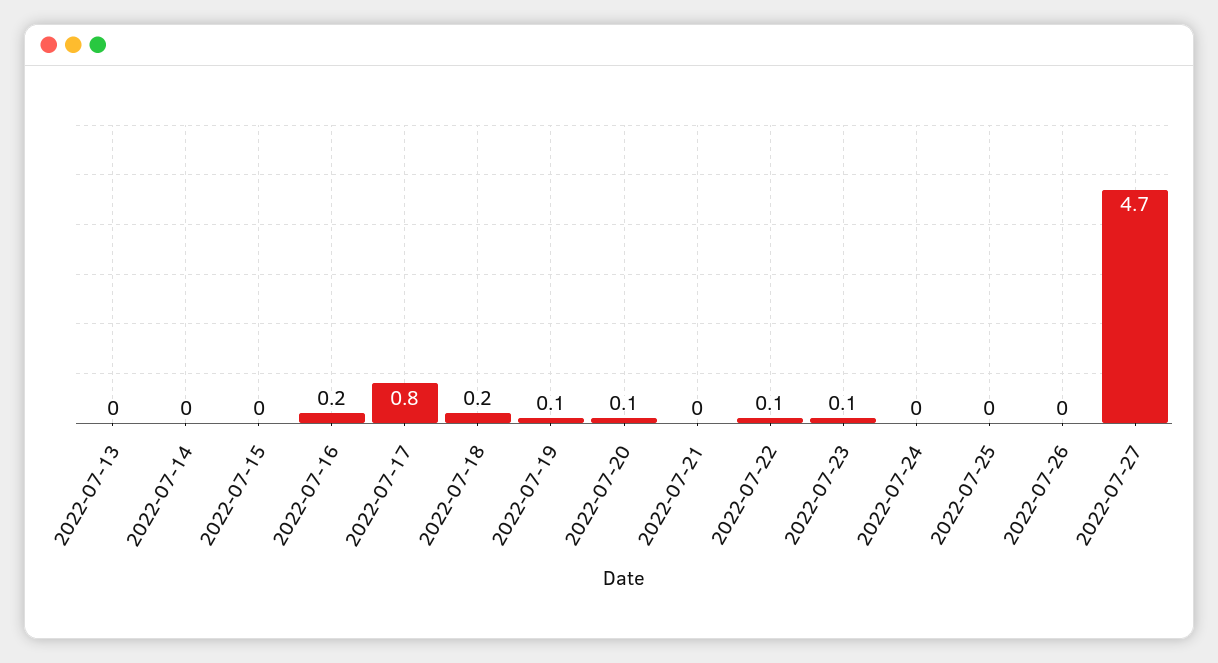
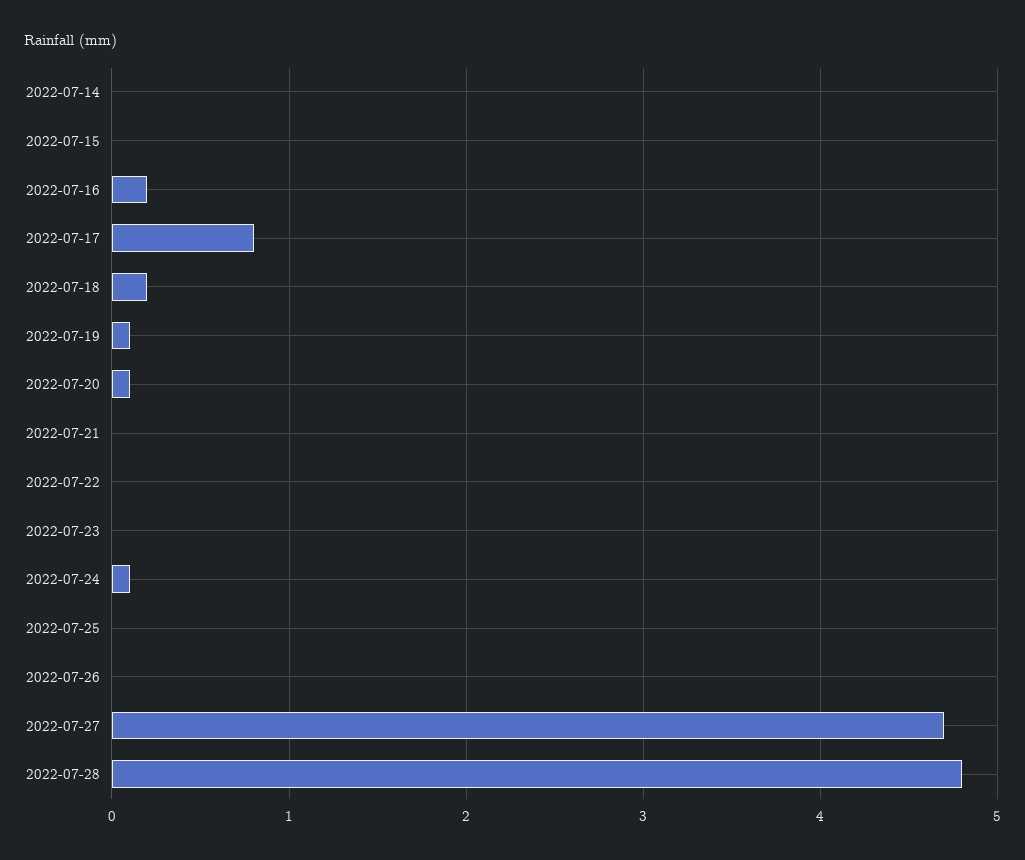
2022-07-13: 0 -> none
2022-07-22: 0.1 -> 0
2022-07-23: 0.1 -> 0
2022-07-24: 0 -> 0.1
2022-07-28: none -> 4.8

